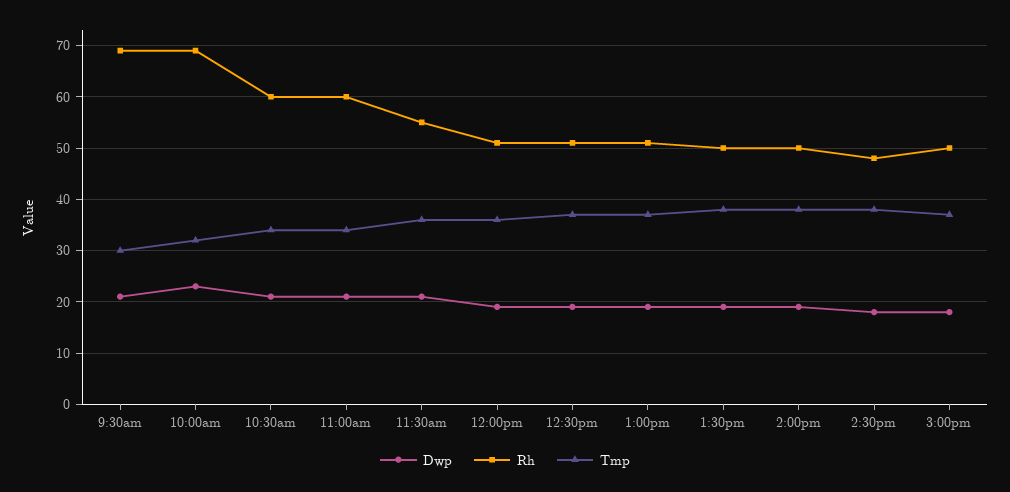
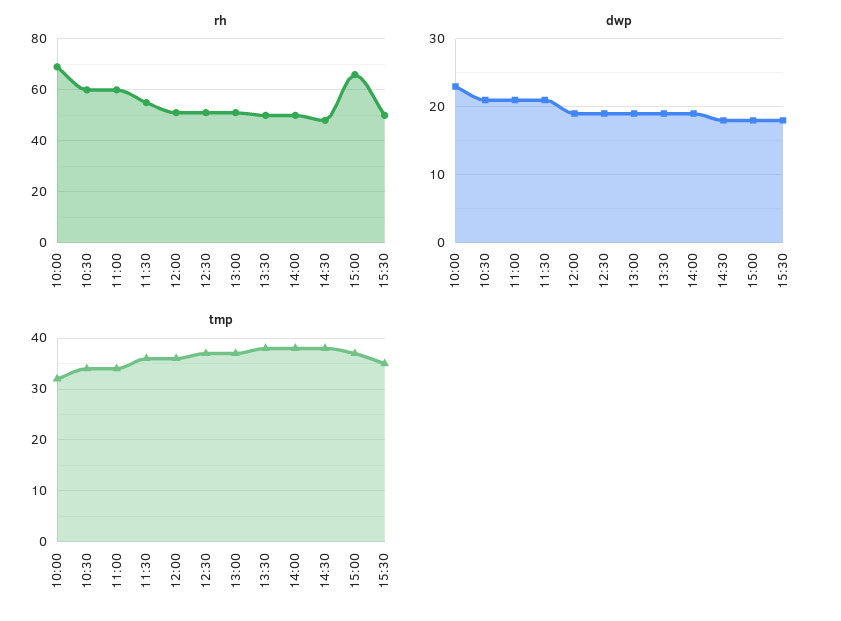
Dwp, 9:30am: 20 -> none
Rh, 9:30am: 70 -> none
Tmp, 9:30am: 30 -> none
Rh, 3:00pm: 50 -> 65
Rh, 15:30: none -> 50
Dwp, 15:30: none -> 18
Tmp, 15:30: none -> 35

